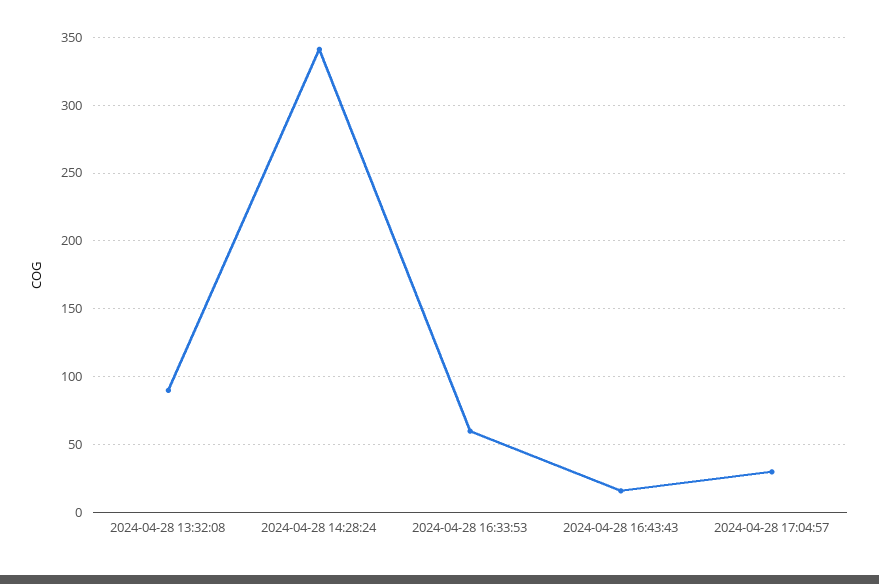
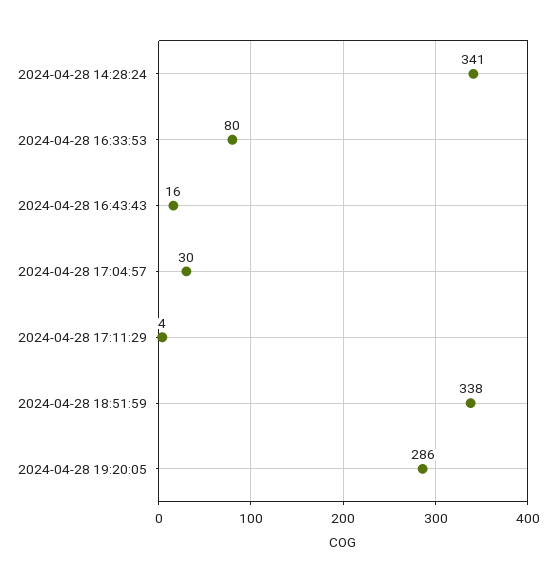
2024-04-28 13:32:08: 90 -> none
2024-04-28 16:33:53: 60 -> 80
2024-04-28 17:11:29: none -> 4
2024-04-28 18:51:59: none -> 338
2024-04-28 19:20:05: none -> 286

